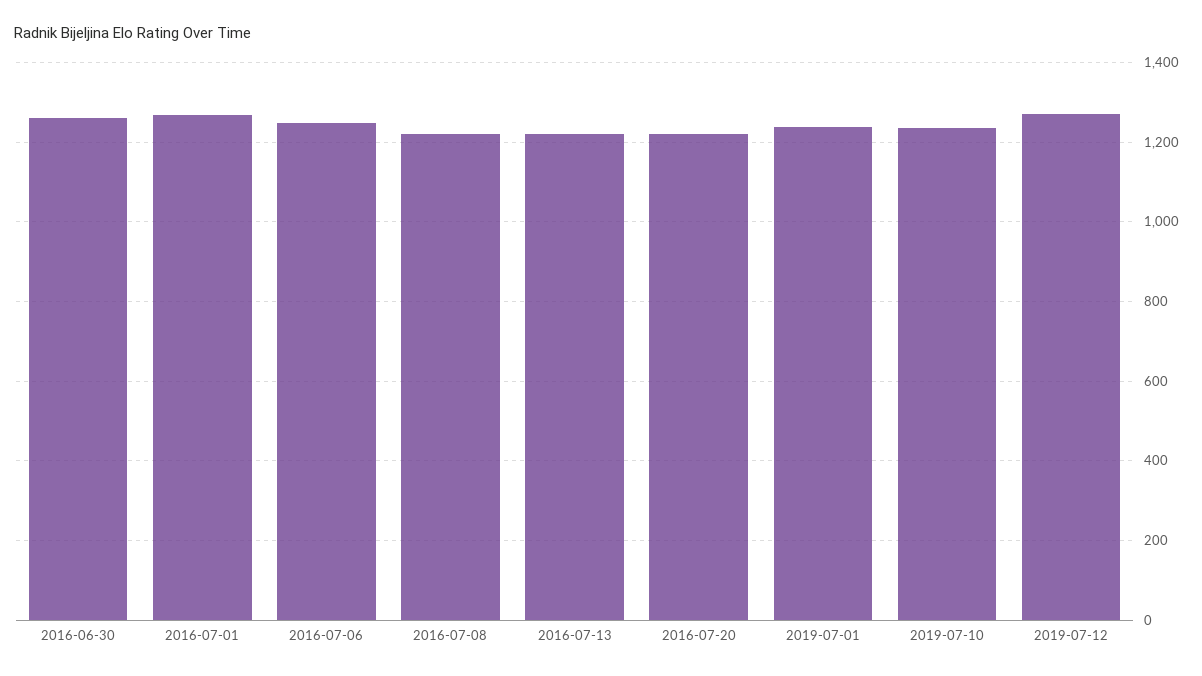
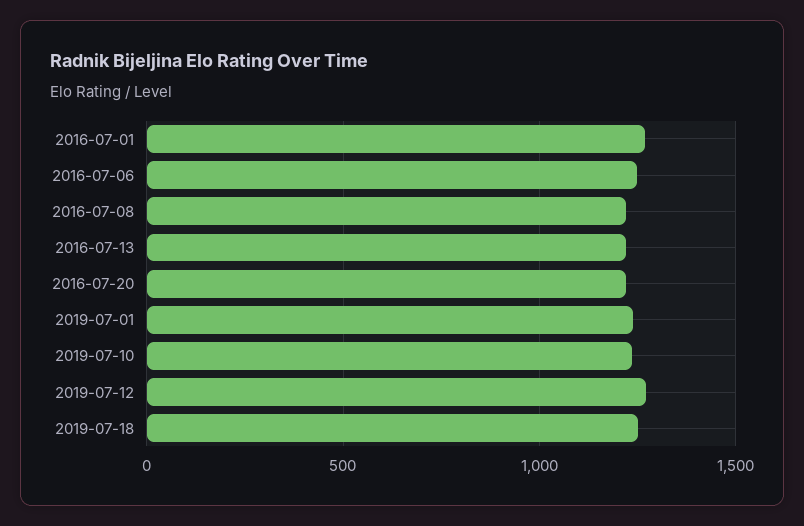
2016-06-30: 1260 -> none
2019-07-18: none -> 1250

